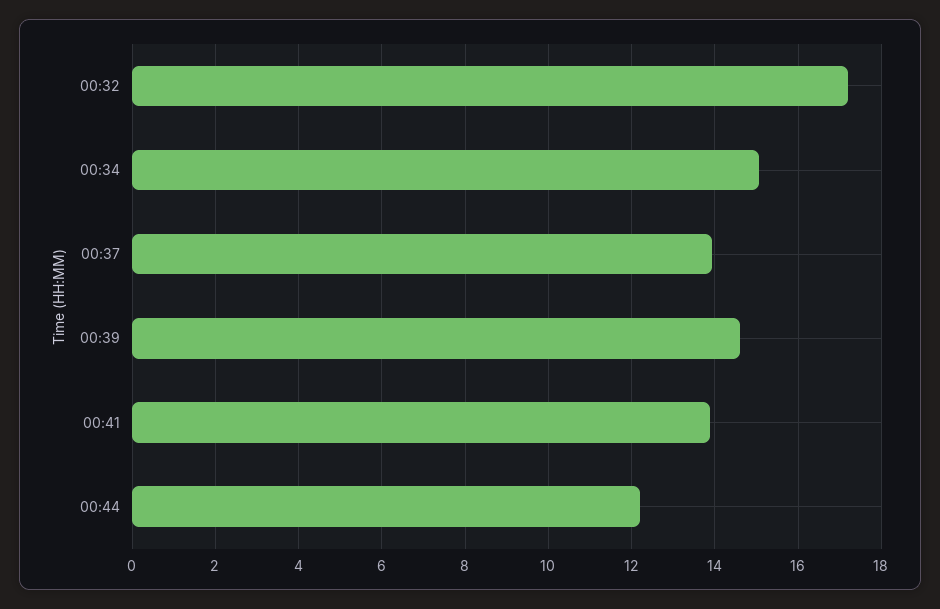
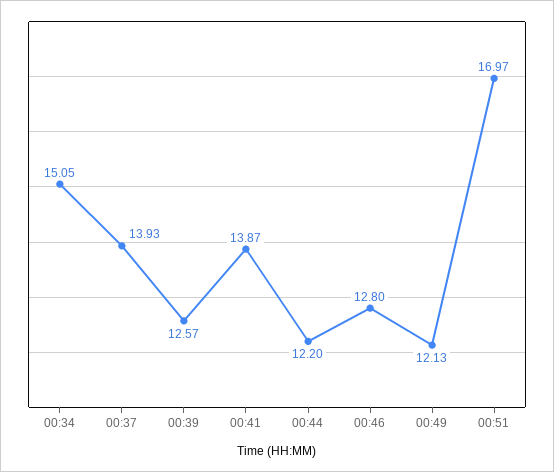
00:32: 17.2 -> none
00:39: 14.6 -> 12.57
00:46: none -> 12.8
00:49: none -> 12.13
00:51: none -> 16.97

